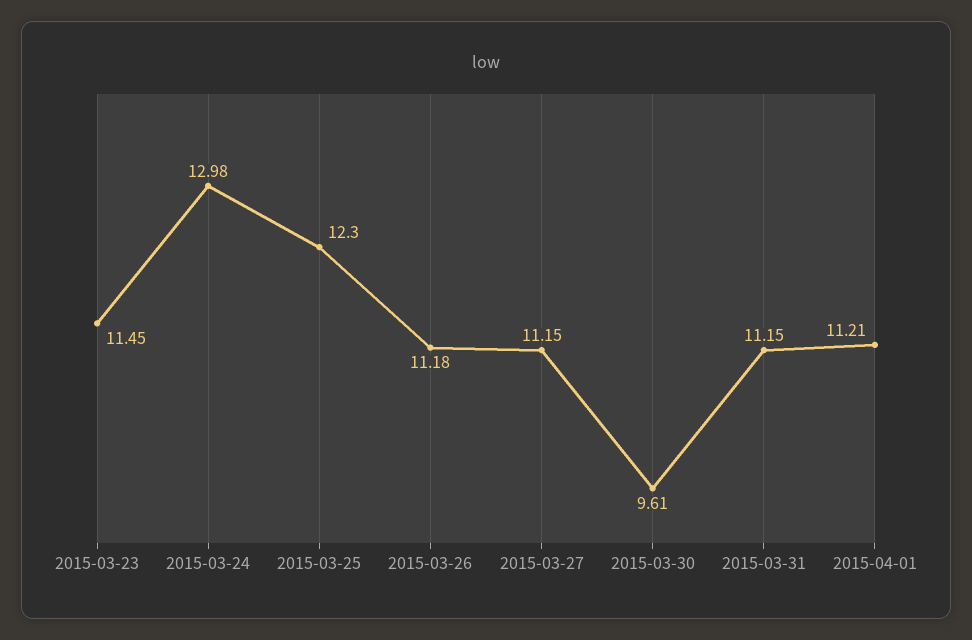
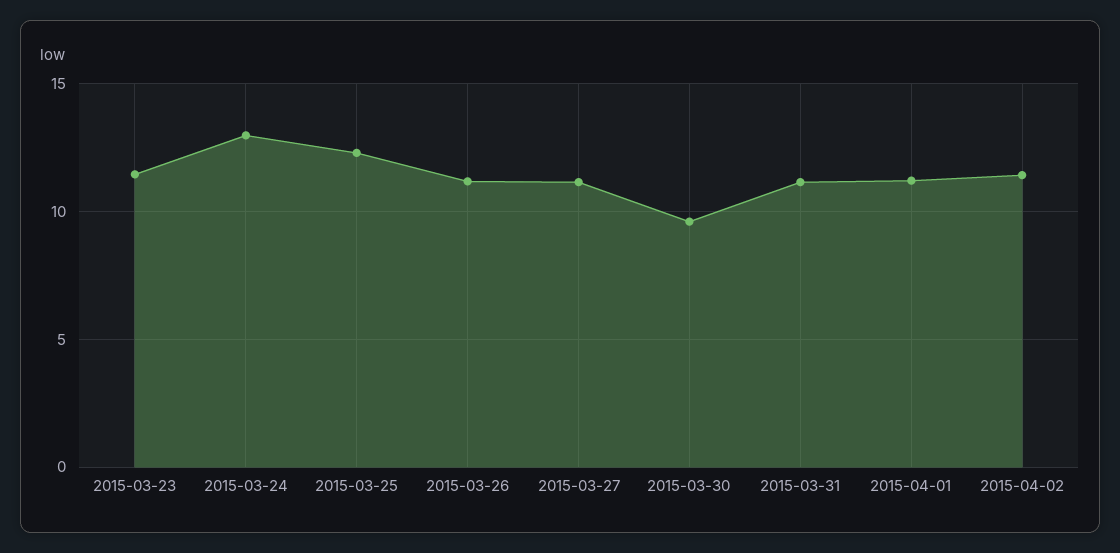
2015-04-02: none -> 11.5

